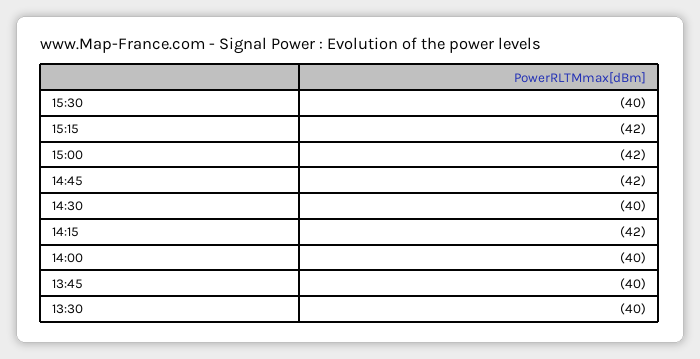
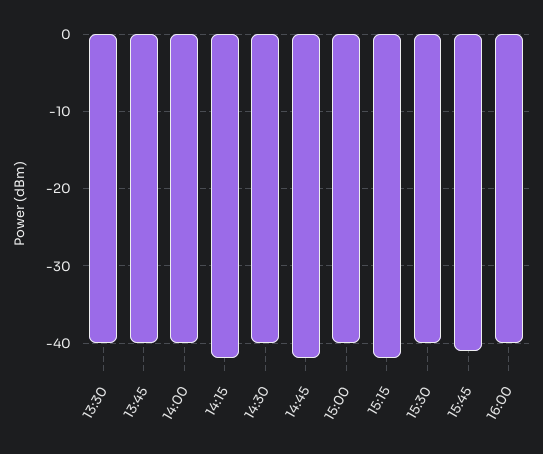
15:00: -42 -> -40
15:45: none -> -41
16:00: none -> -40

